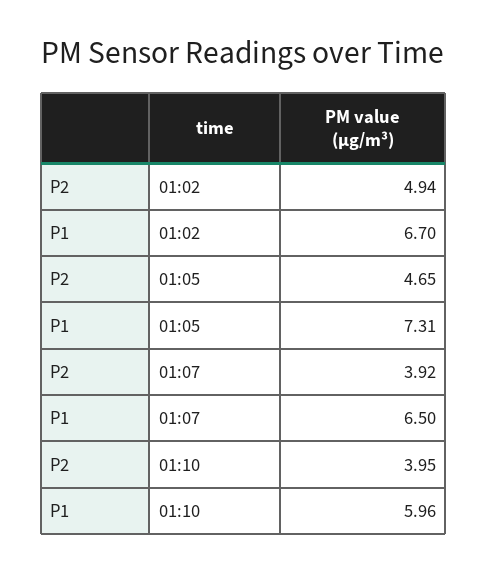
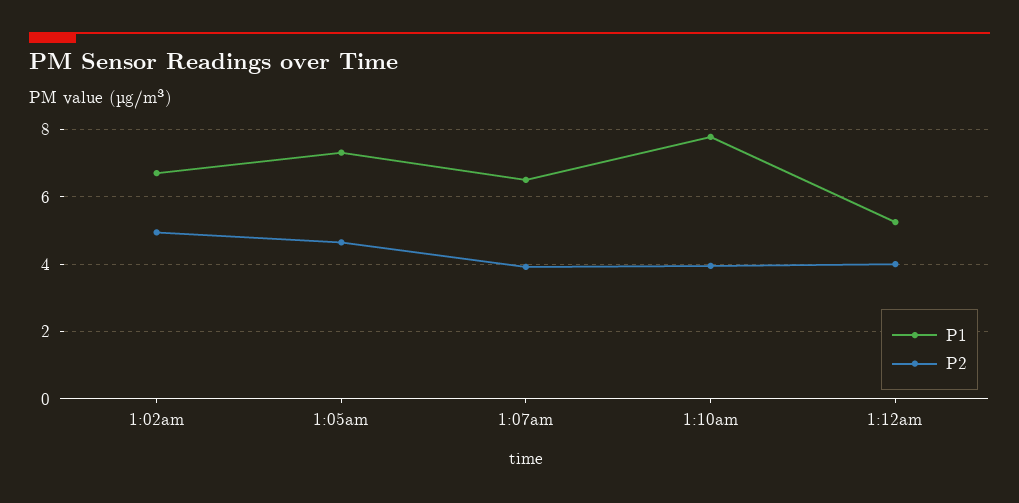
P1, 01:10: 5.96 -> 7.8
P1, 1:12am: none -> 5.2
P2, 1:12am: none -> 4

